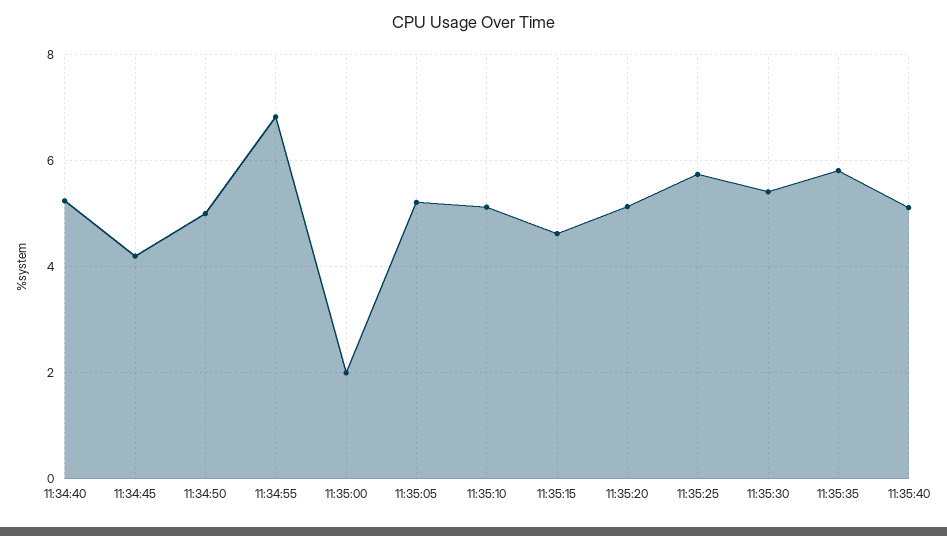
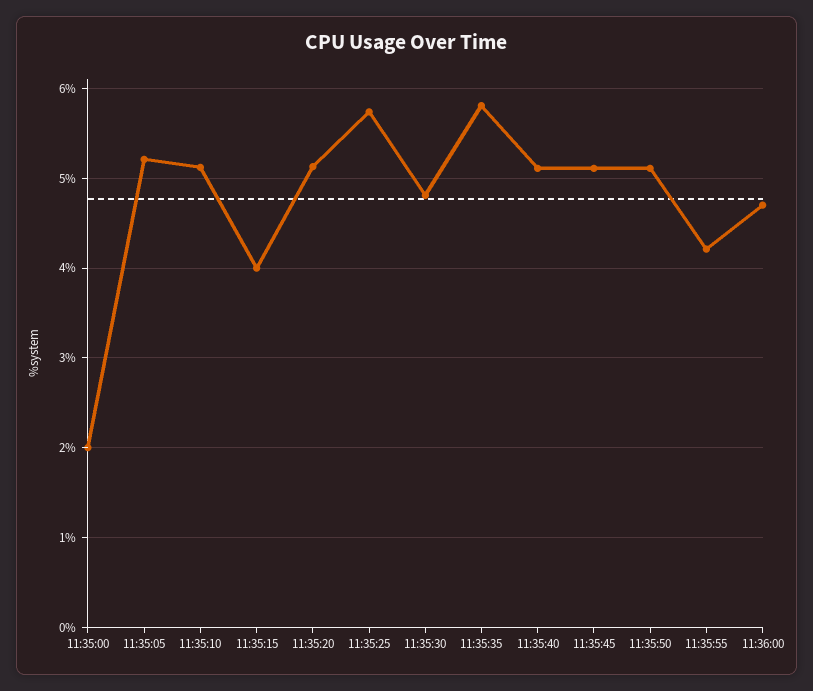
11:34:40: 5.2 -> none
11:34:45: 4.2 -> none
11:34:50: 5 -> none
11:34:55: 6.8 -> none
11:35:15: 4.6 -> 4
11:35:30: 5.4 -> 4.8
11:35:45: none -> 5.1
11:35:50: none -> 5.1
11:35:55: none -> 4.2
11:36:00: none -> 4.7

